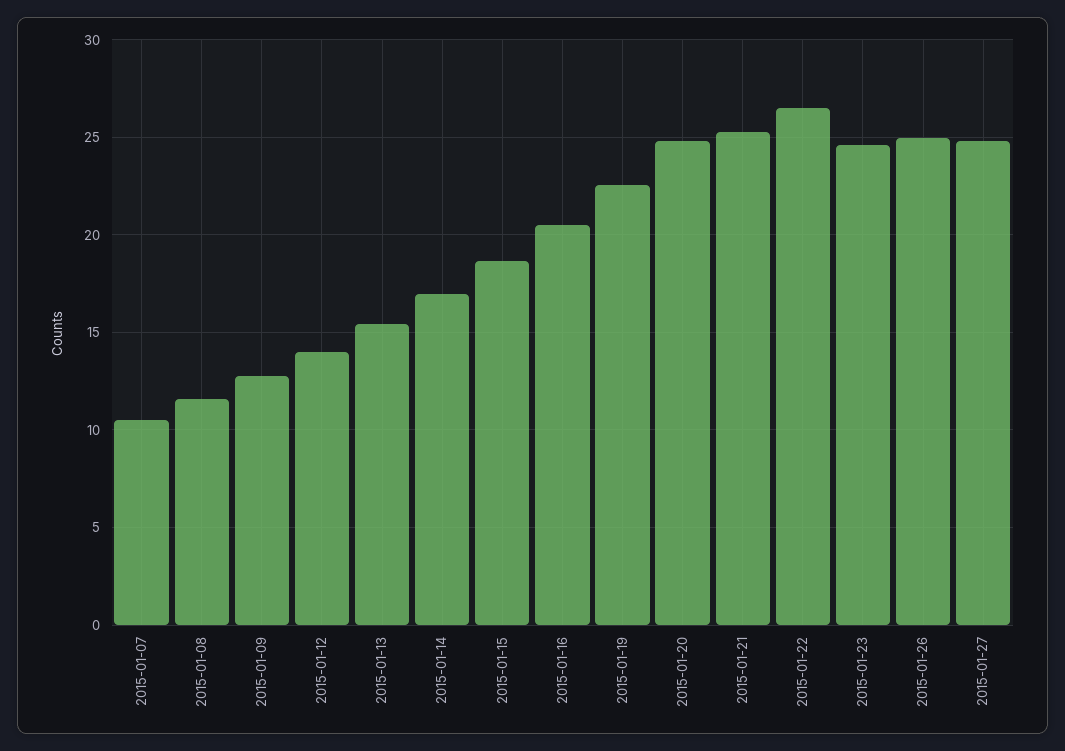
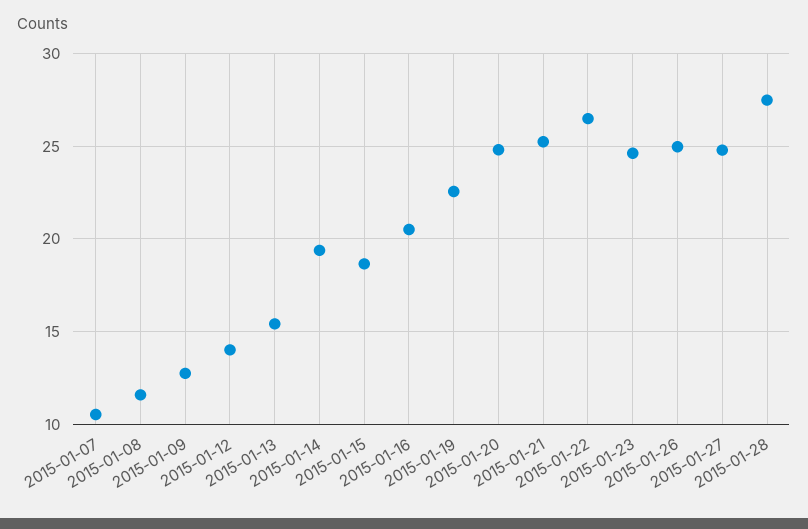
2015-01-14: 17 -> 19.5
2015-01-28: none -> 27.5

